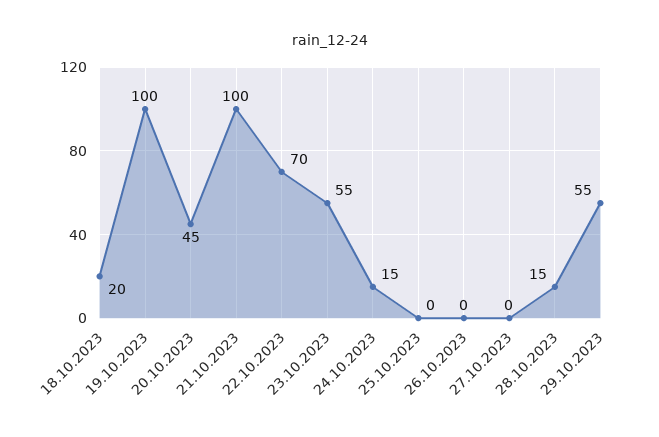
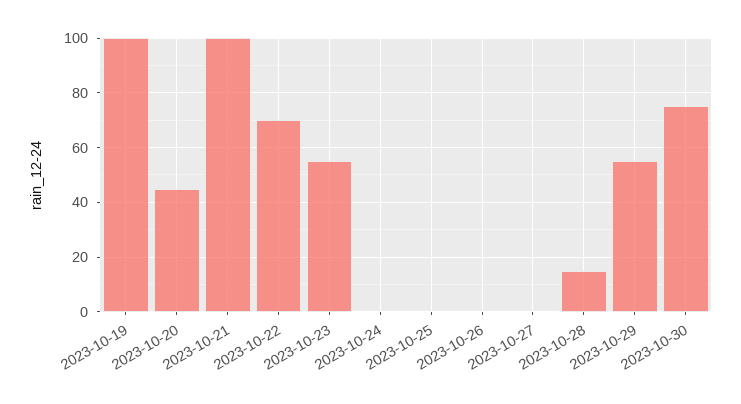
18.10.2023: 20 -> none
24.10.2023: 15 -> 0
2023-10-30: none -> 75

